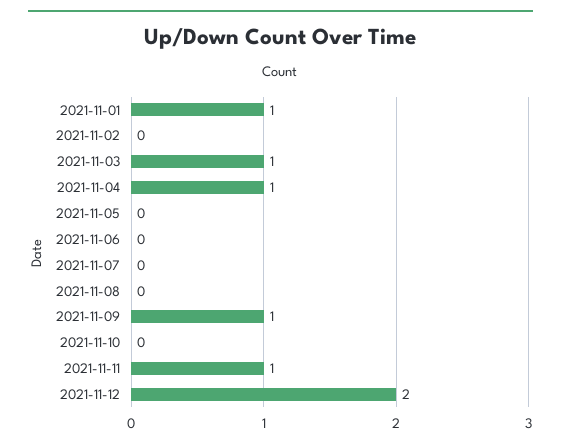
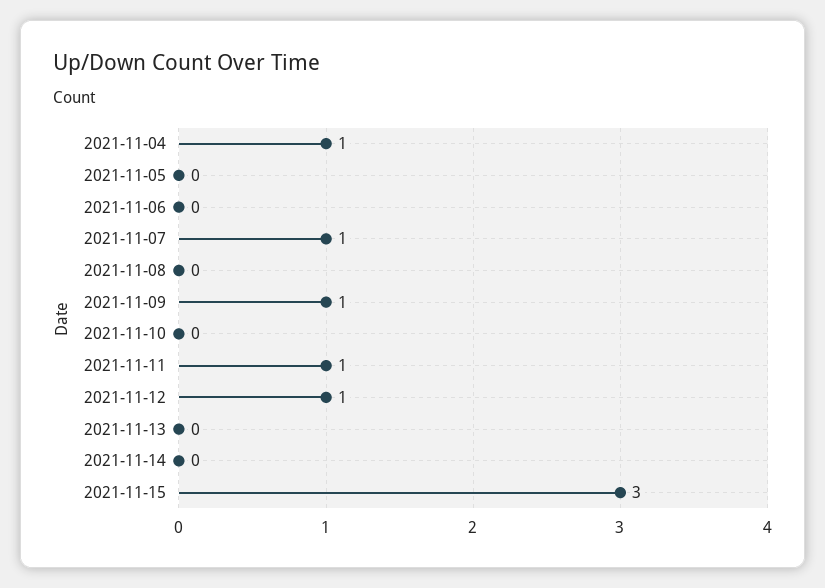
2021-11-01: 1 -> none
2021-11-02: 0 -> none
2021-11-03: 1 -> none
2021-11-07: 0 -> 1
2021-11-12: 2 -> 1
2021-11-13: none -> 0
2021-11-14: none -> 0
2021-11-15: none -> 3

